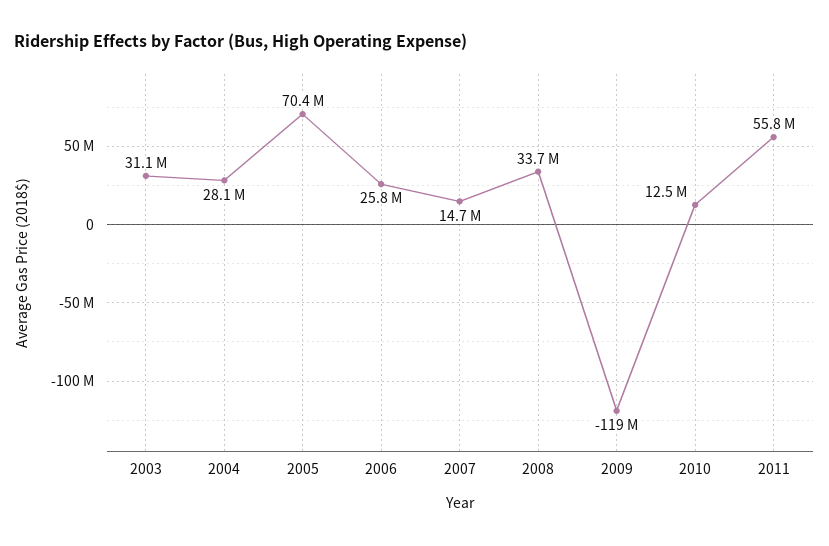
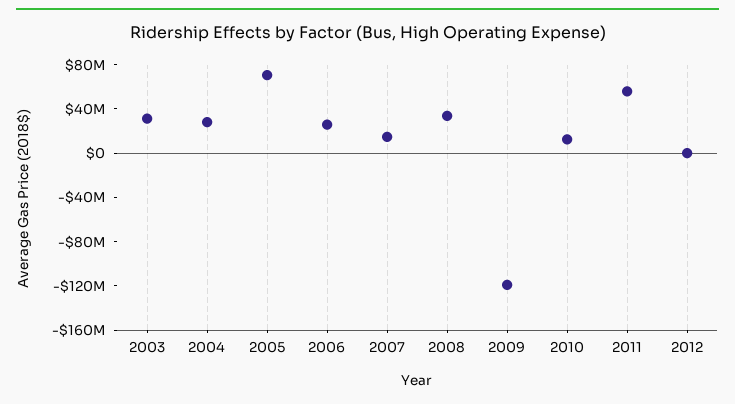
2012: none -> 0

